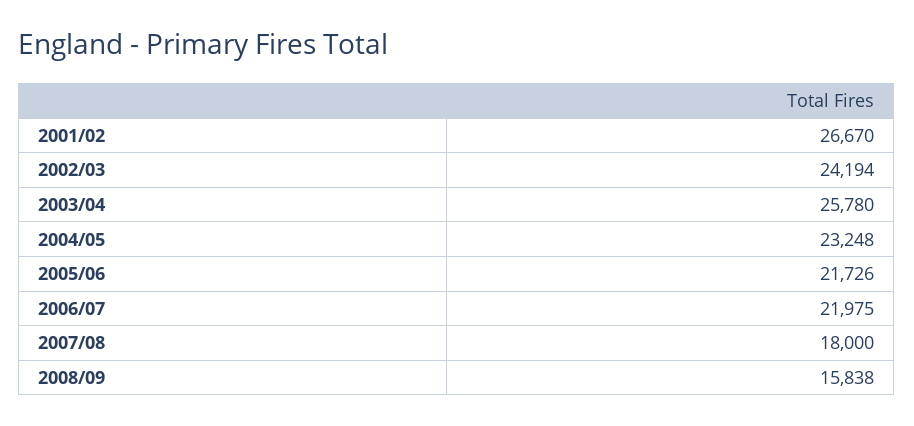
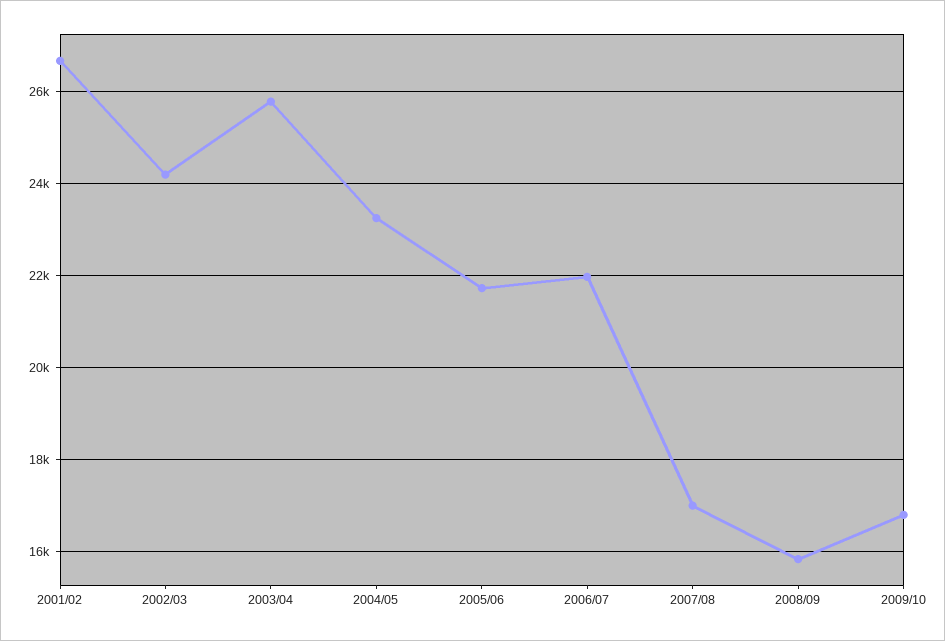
2007/08: 18000 -> 17000
2009/10: none -> 16800

